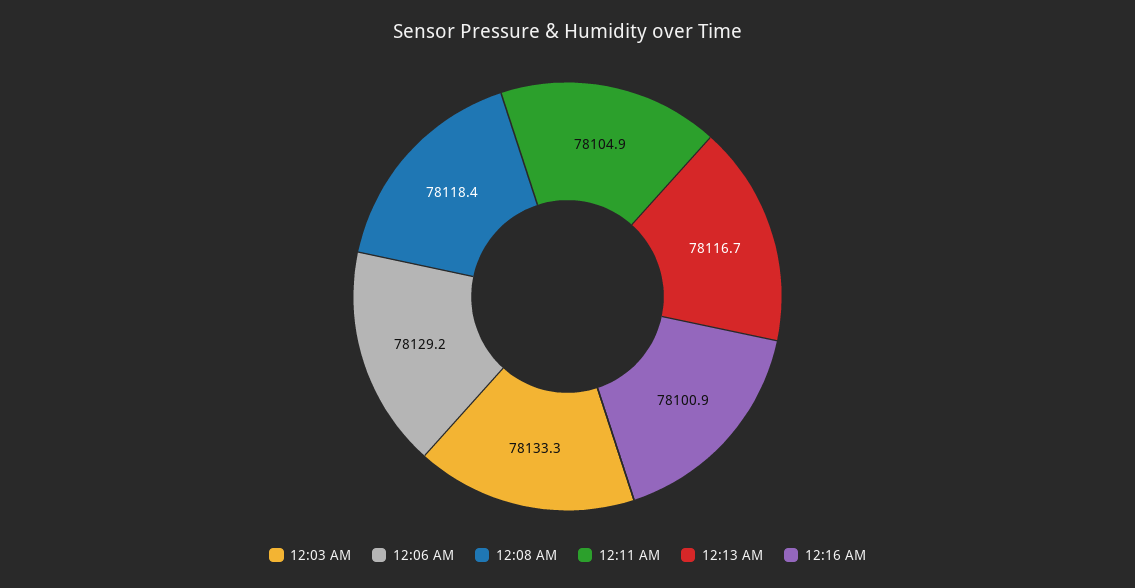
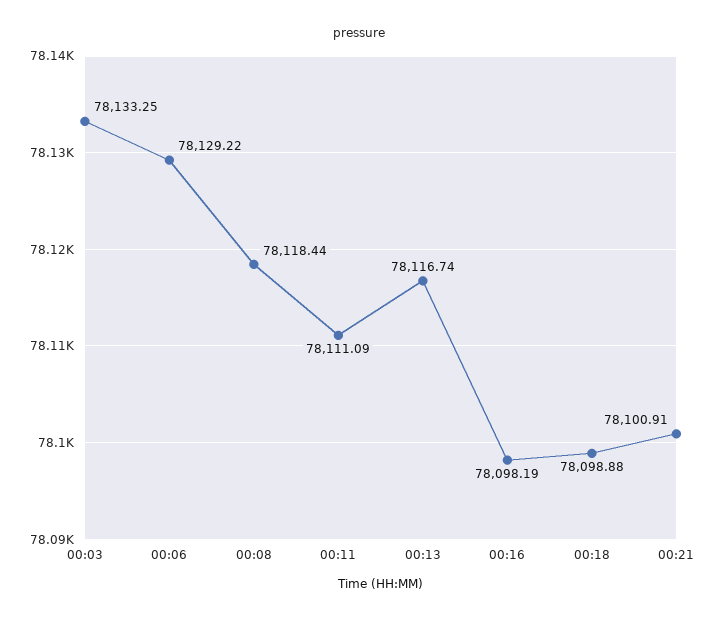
12:11 AM: 78104.9 -> 78111.09
12:16 AM: 78100.9 -> 78098.19
00:18: none -> 78098.88
00:21: none -> 78100.91

